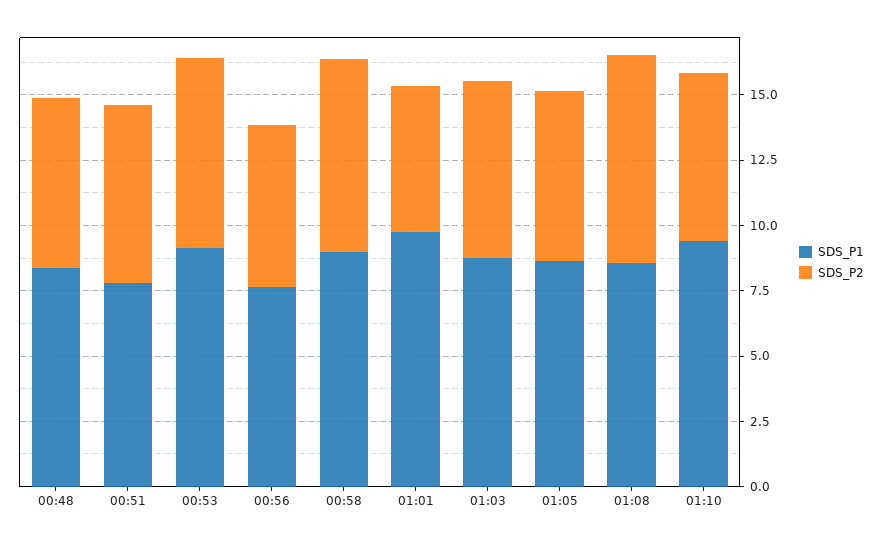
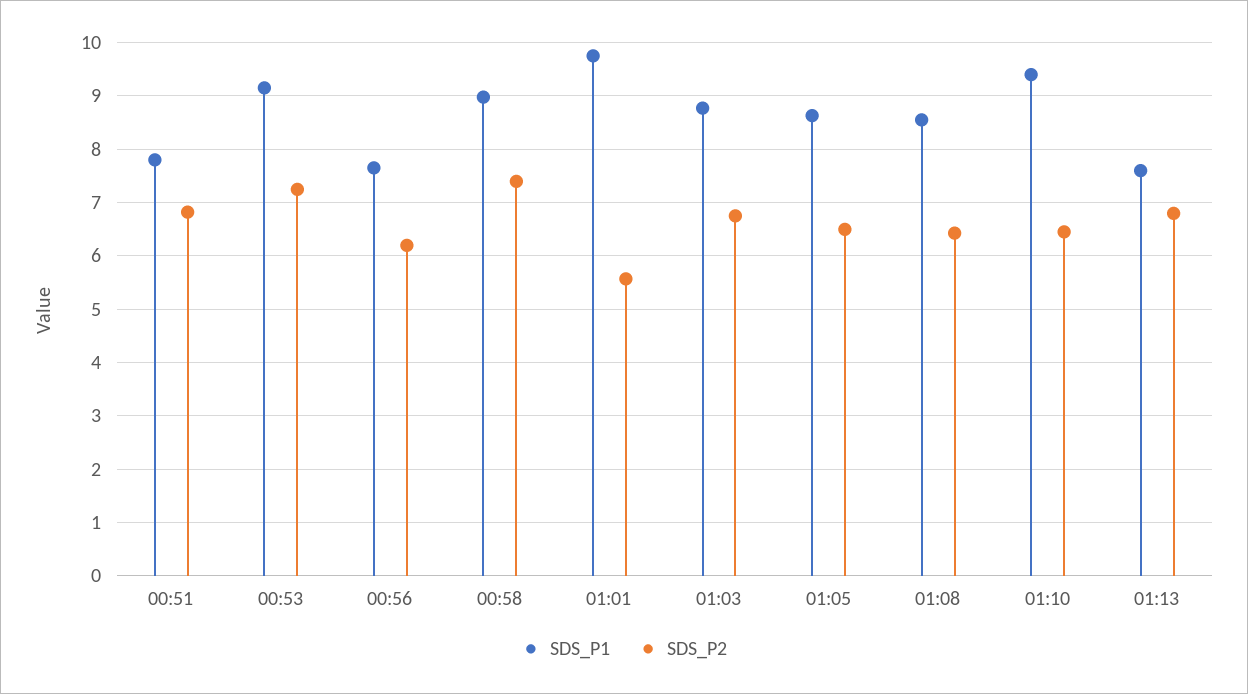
SDS_P1, 00:48: 8.5 -> none
SDS_P2, 00:48: 6.5 -> none
SDS_P2, 01:08: 8 -> 6.4
SDS_P1, 01:13: none -> 7.6
SDS_P2, 01:13: none -> 6.8

